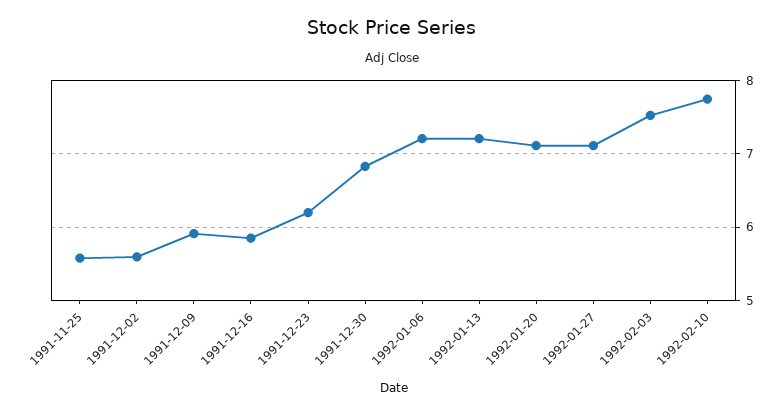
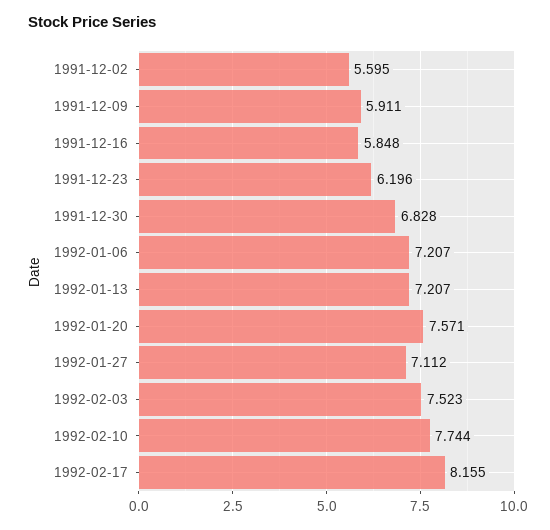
1991-11-25: 5.6 -> none
1992-01-20: 7.1 -> 7.571
1992-02-17: none -> 8.155

